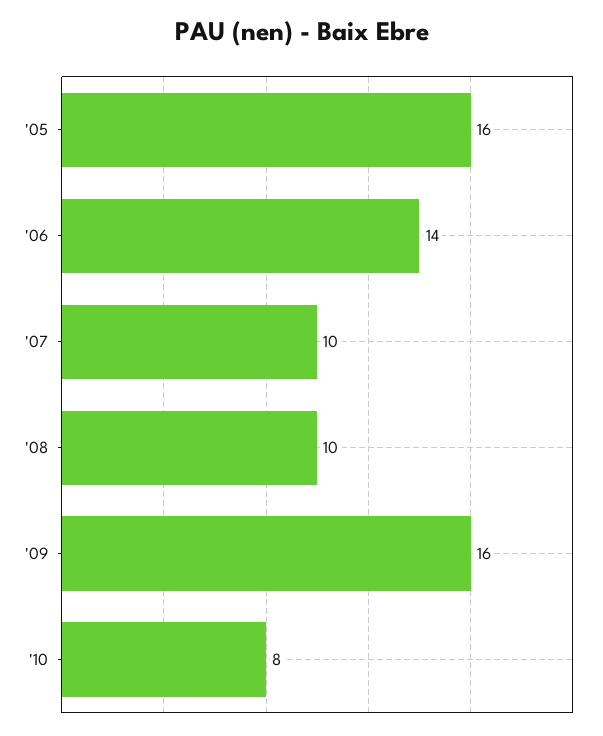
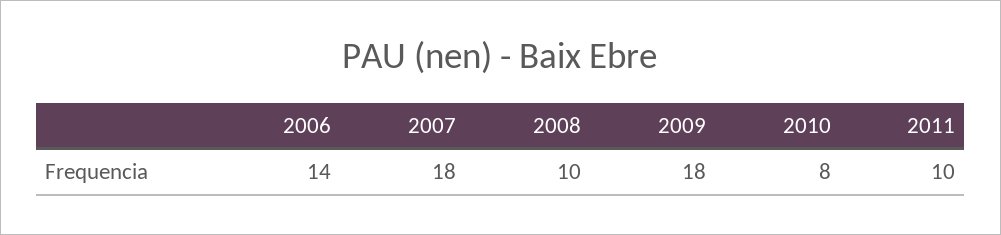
'05: 16 -> none
'07: 10 -> 18
'09: 16 -> 18
2011: none -> 10

